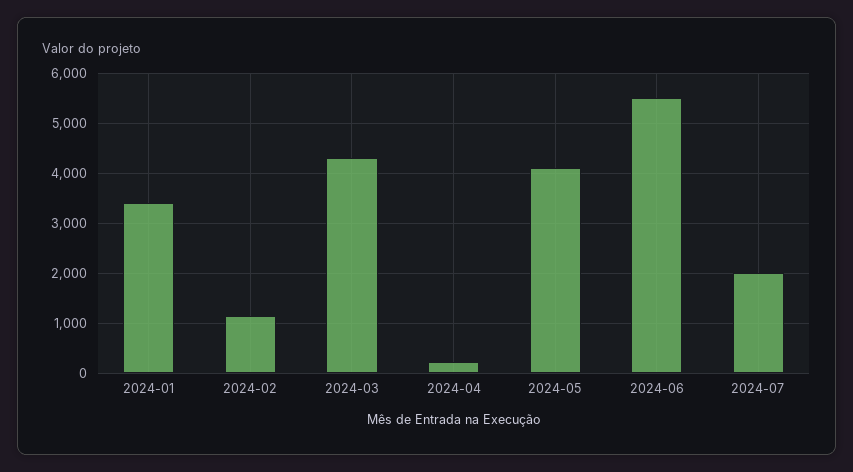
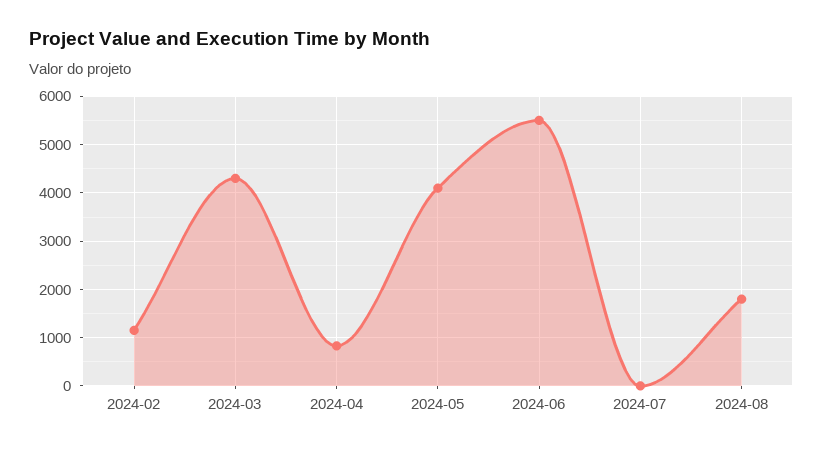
2024-01: 3400 -> none
2024-04: 200 -> 800
2024-07: 2000 -> 0
2024-08: none -> 1800

